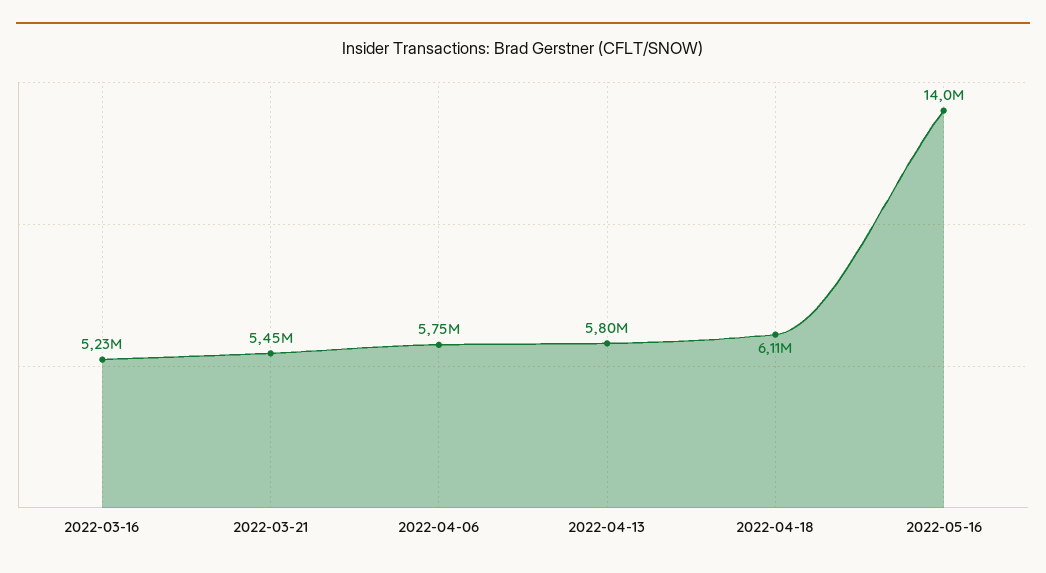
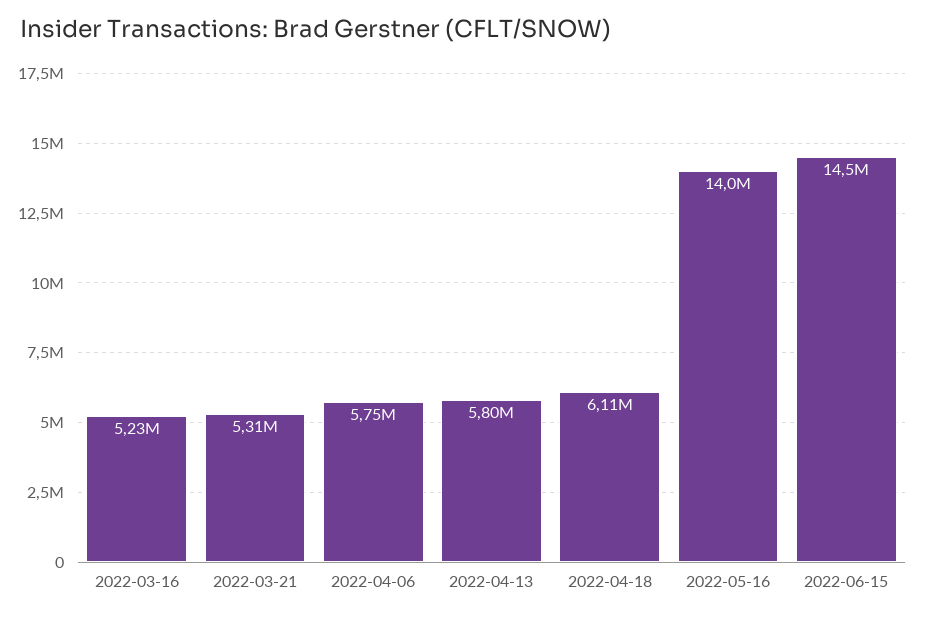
2022-03-21: 5450000 -> 5310000
2022-06-15: none -> 14500000

